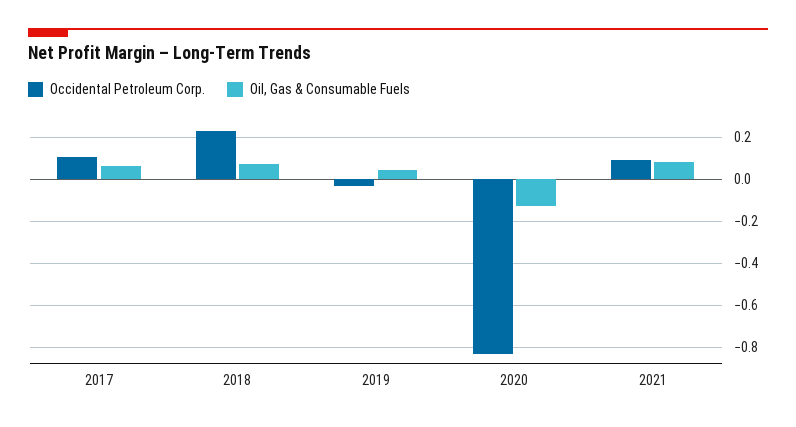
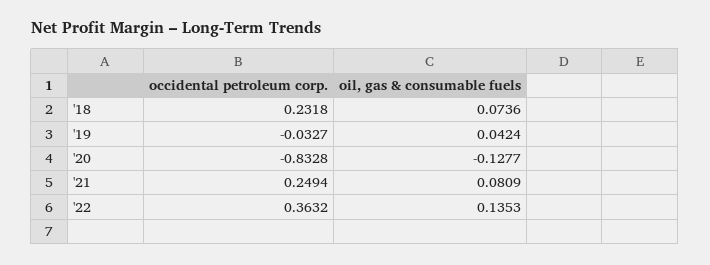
Occidental Petroleum Corp., 2017: 0.1 -> none
Oil, Gas & Consumable Fuels, 2017: 0.05 -> none
Occidental Petroleum Corp., 2021: 0.1 -> 0.2494
Occidental Petroleum Corp., '22: none -> 0.3632
Oil, Gas & Consumable Fuels, '22: none -> 0.1353

